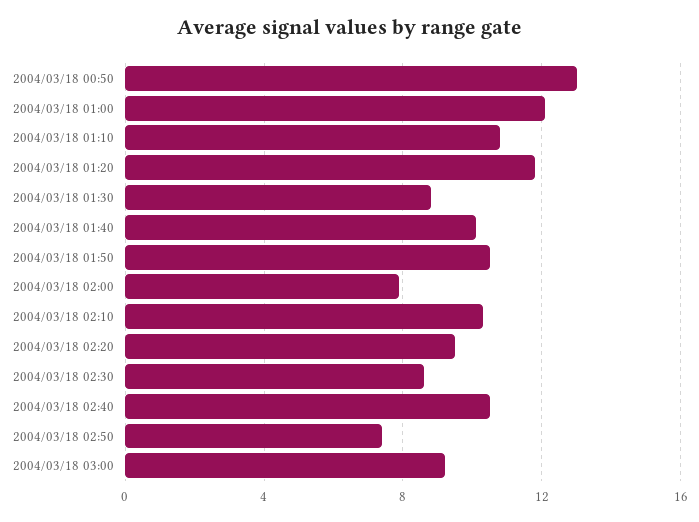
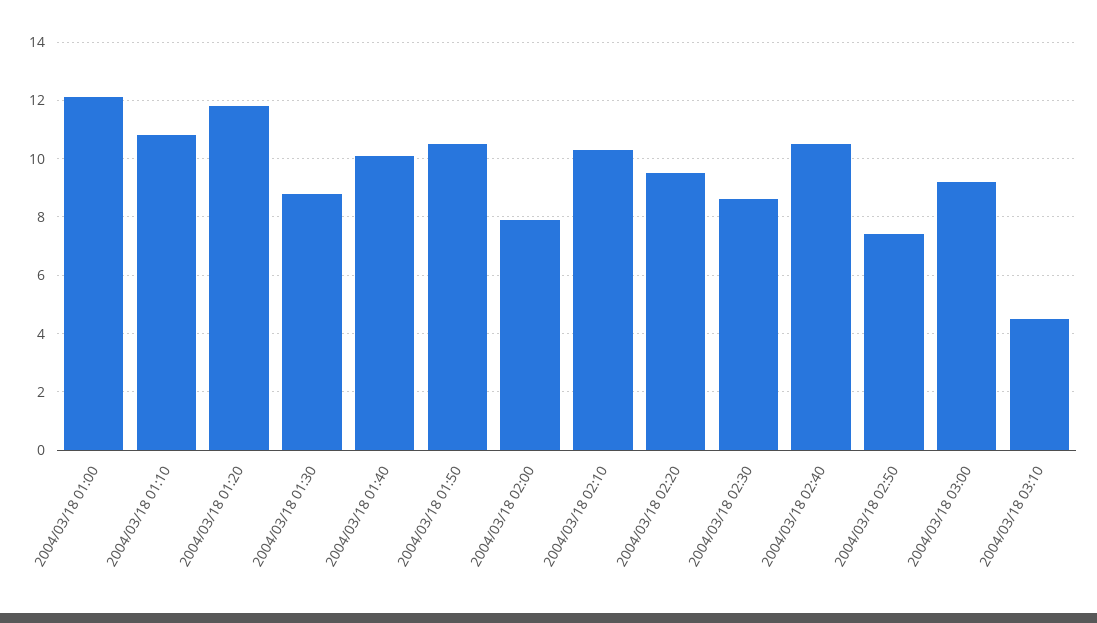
2004/03/18 00:50: 13 -> none
2004/03/18 03:10: none -> 4.5

